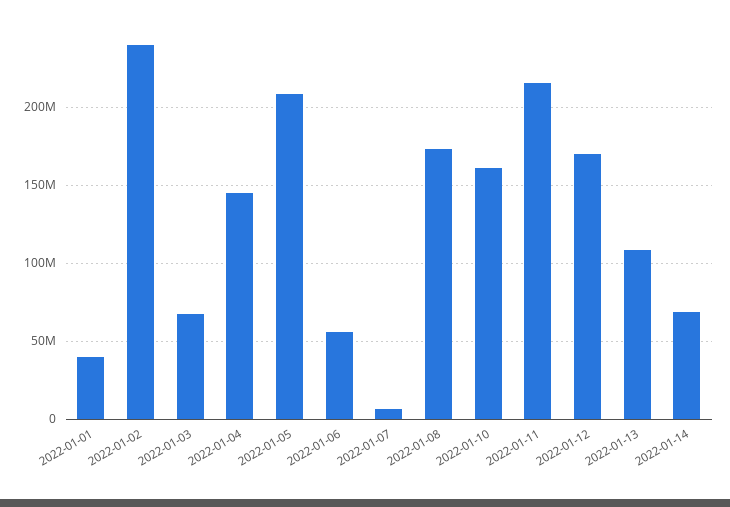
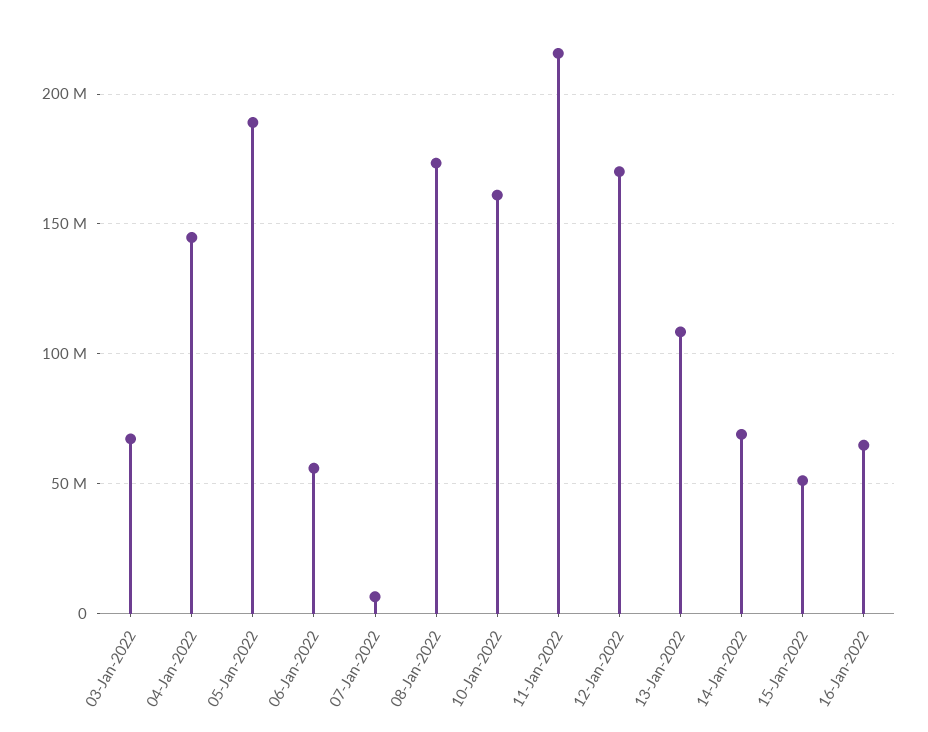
2022-01-01: 40000000 -> none
2022-01-02: 240000000 -> none
2022-01-05: 210000000 -> 190000000
15-Jan-2022: none -> 50000000
16-Jan-2022: none -> 65000000

